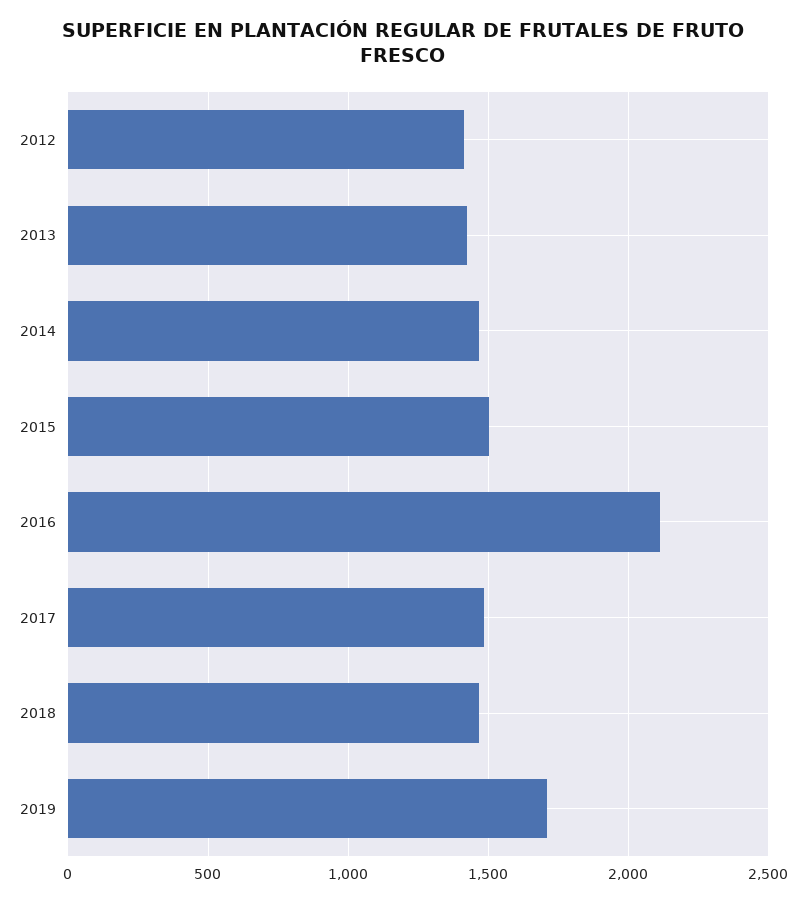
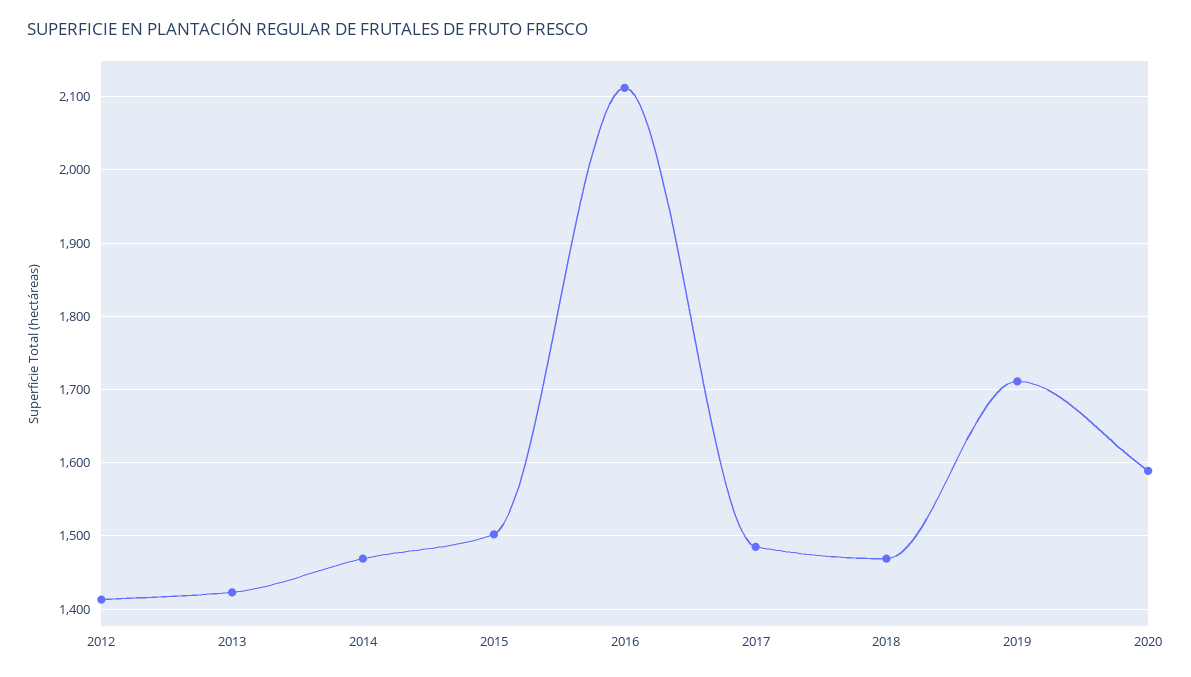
2020: none -> 1590

